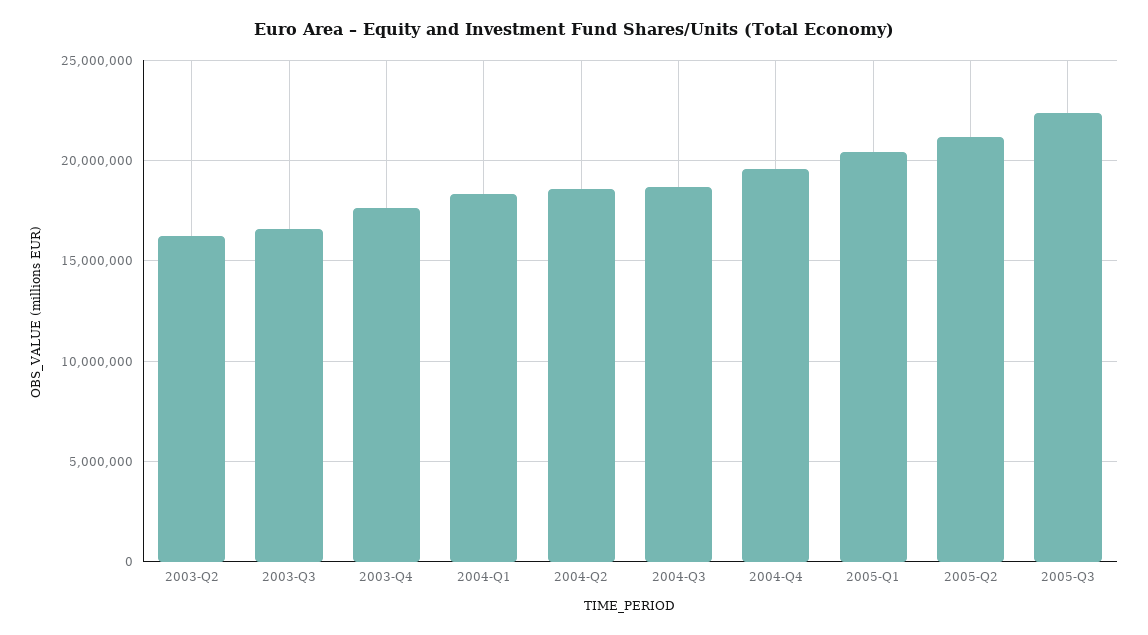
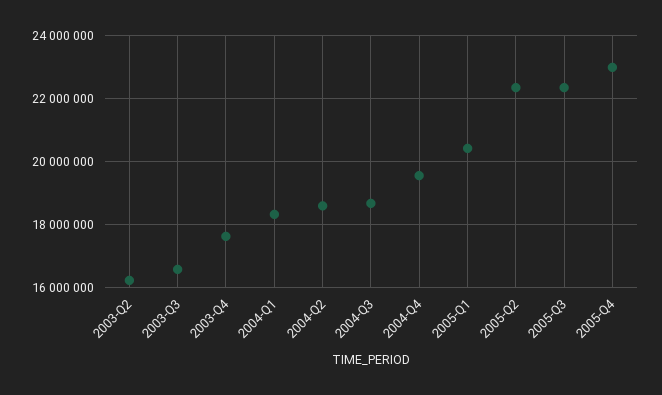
2005-Q2: 21000000 -> 22400000
2005-Q4: none -> 23000000

